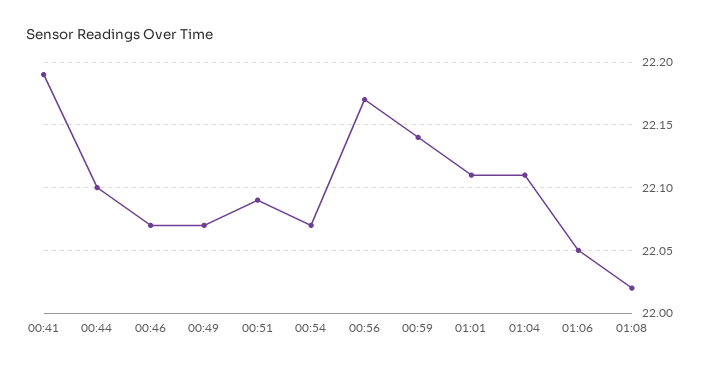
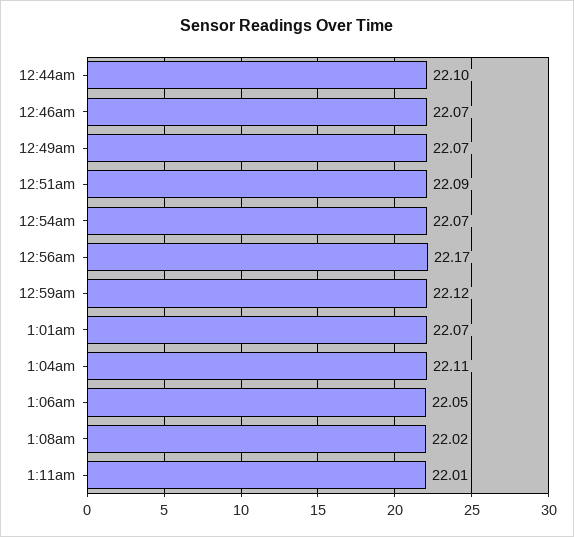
00:41: 22.19 -> none
00:59: 22.14 -> 22.12
01:01: 22.11 -> 22.07
1:11am: none -> 22.01

